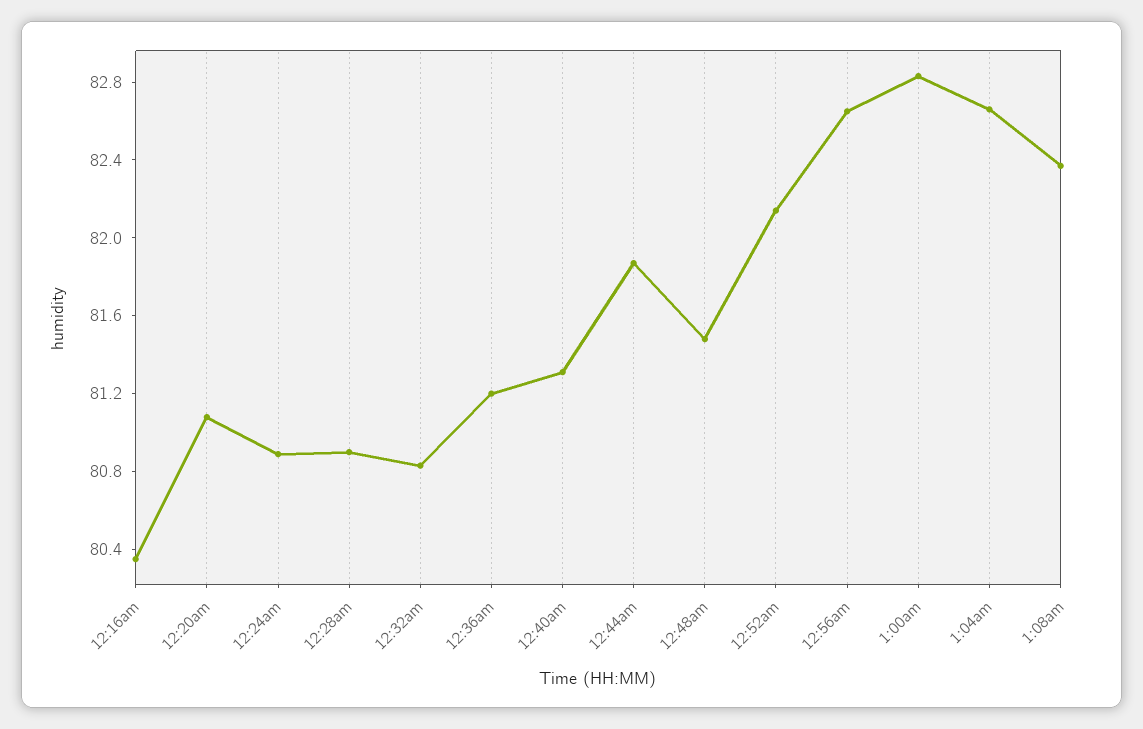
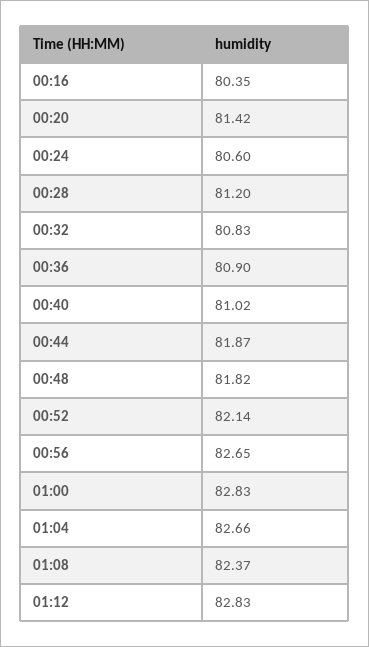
12:20am: 81.1 -> 81.42
12:24am: 80.9 -> 80.6
12:28am: 80.9 -> 81.2
12:36am: 81.2 -> 80.9
12:40am: 81.3 -> 81.02
12:48am: 81.5 -> 81.82
01:12: none -> 82.83

